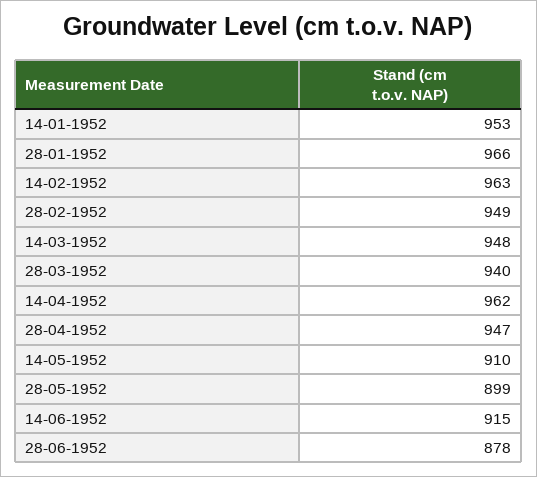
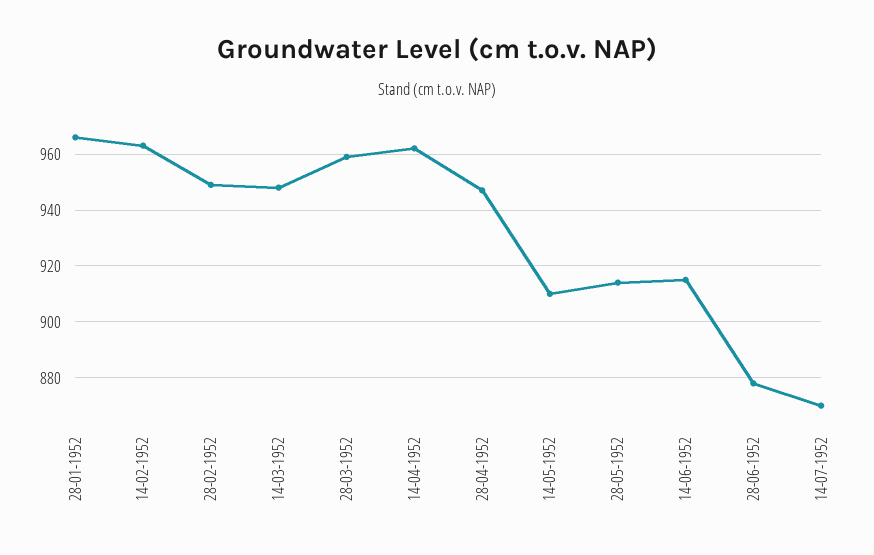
14-01-1952: 953 -> none
28-03-1952: 940 -> 960
28-05-1952: 899 -> 915
14-07-1952: none -> 870

